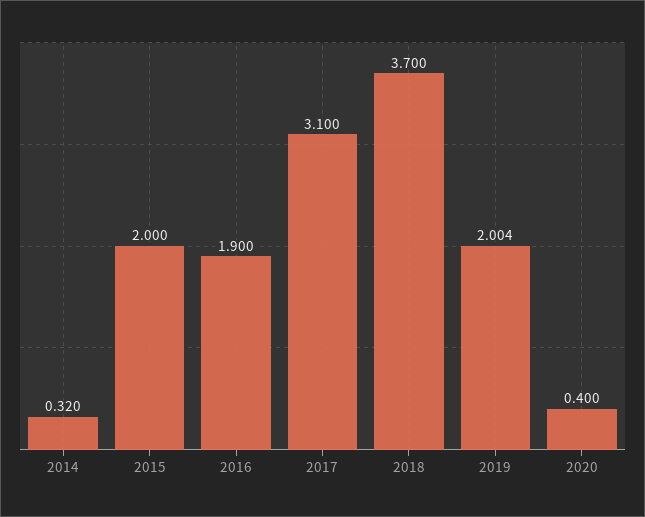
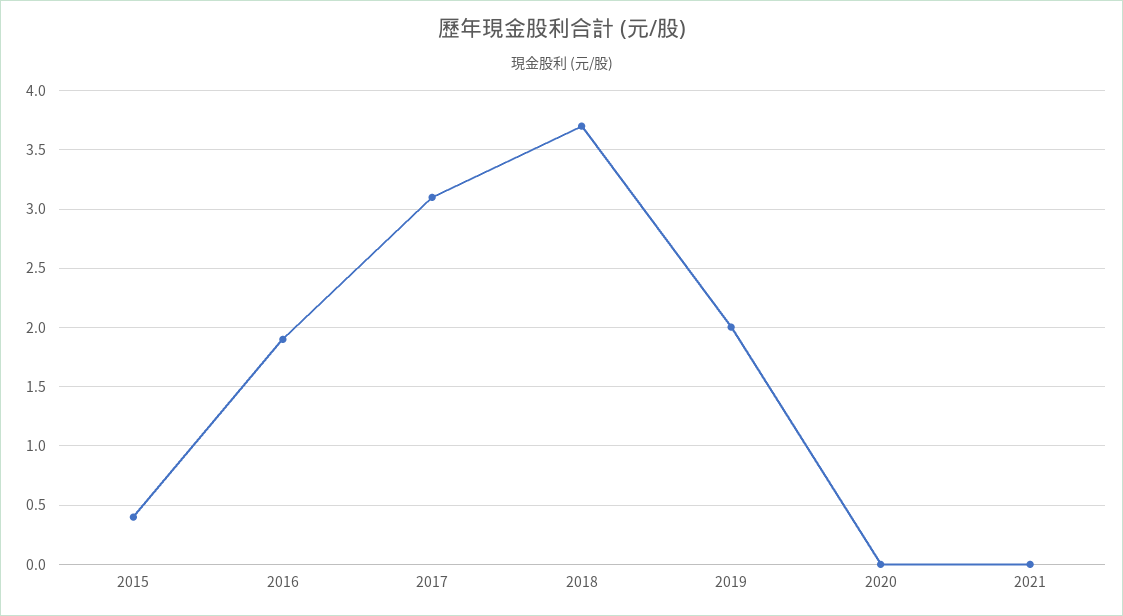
2014: 0.32 -> none
2015: 2 -> 0.4
2020: 0.4 -> 0
2021: none -> 0

